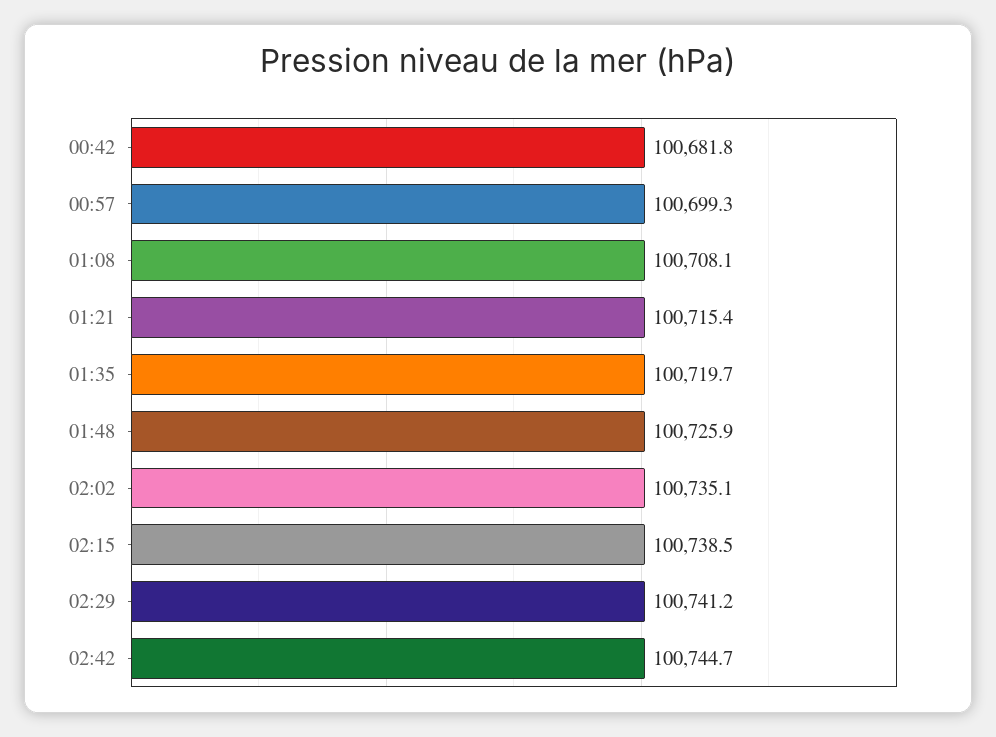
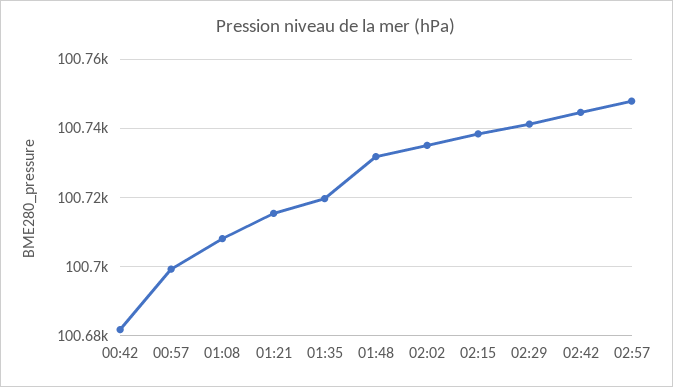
01:48: 100725.9 -> 100732
02:57: none -> 100748

